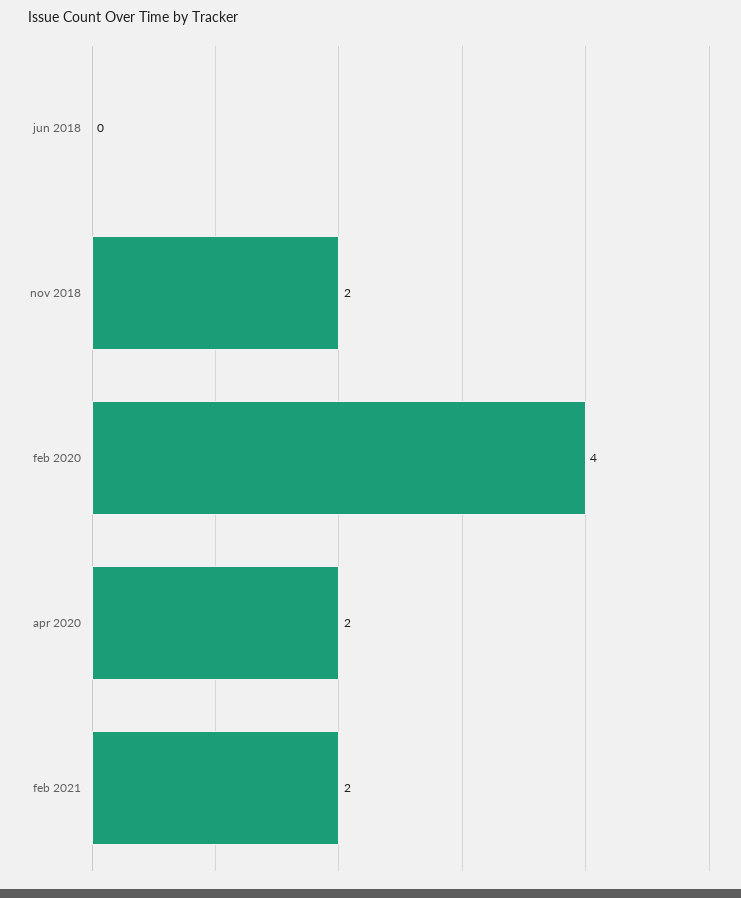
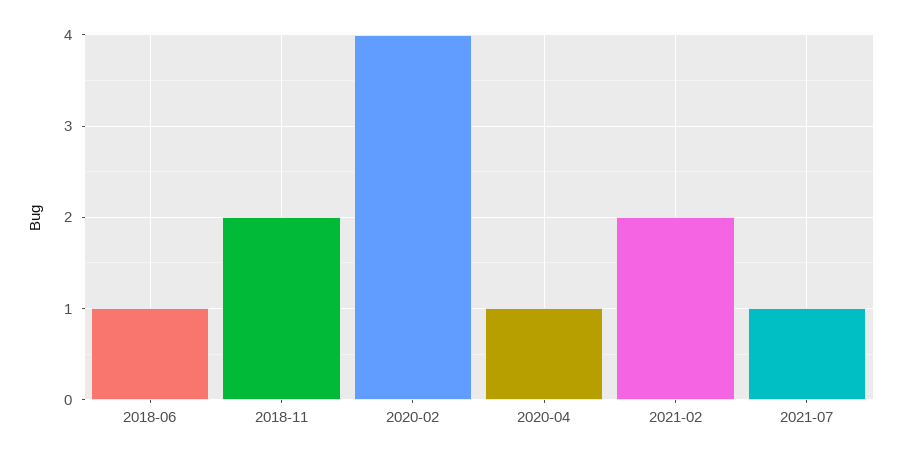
jun 2018: 0 -> 1
apr 2020: 2 -> 1
2021-07: none -> 1

